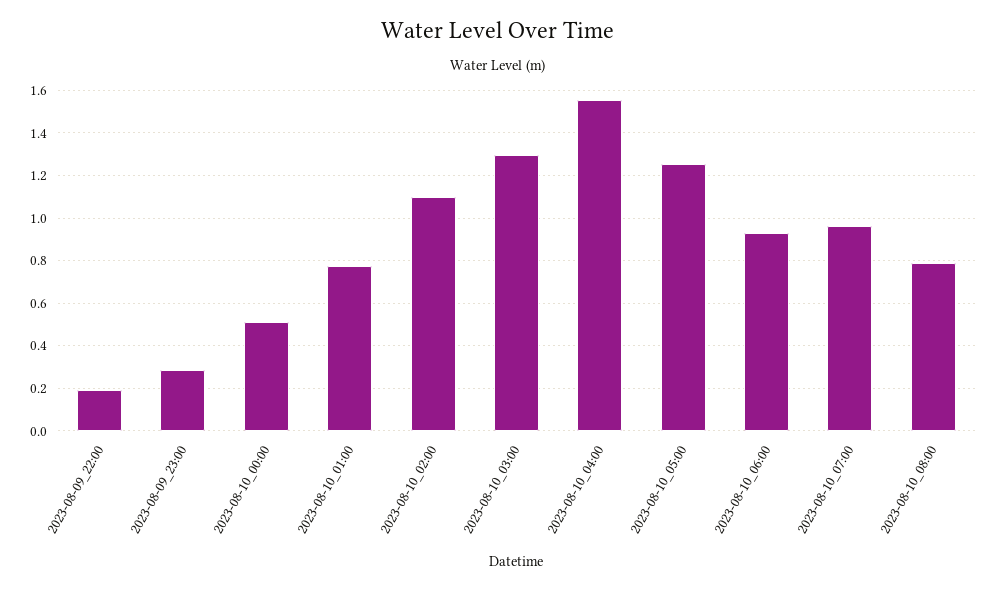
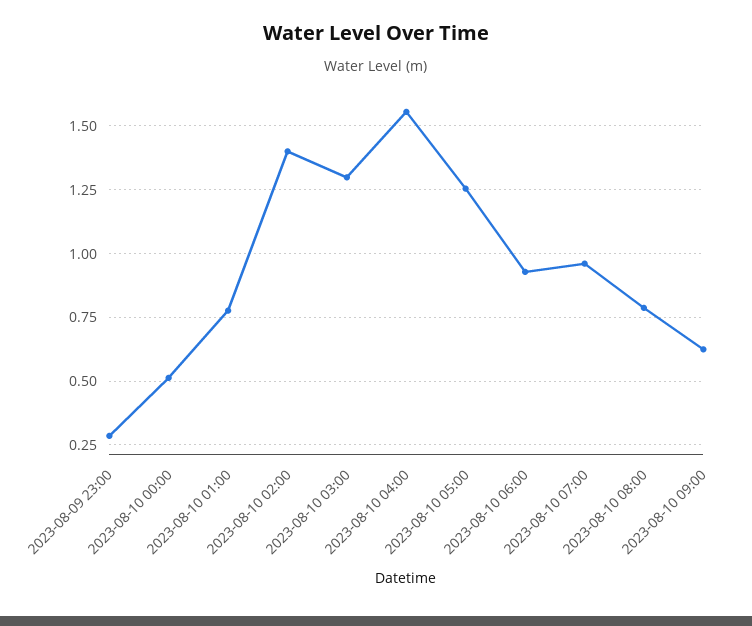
2023-08-09_22:00: 0.2 -> none
2023-08-10_02:00: 1.1 -> 1.4
2023-08-10 09:00: none -> 0.625

